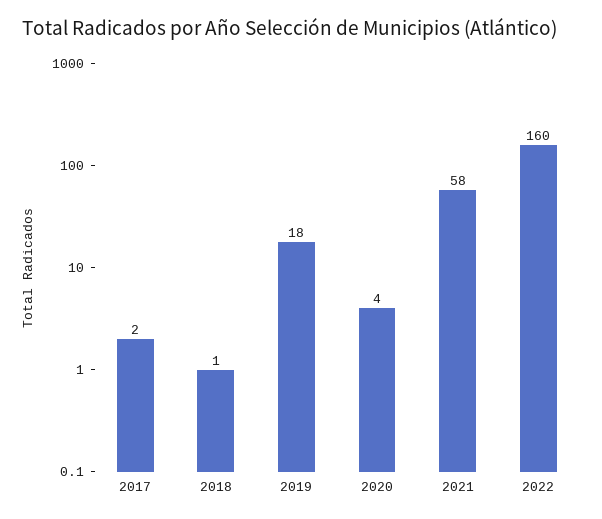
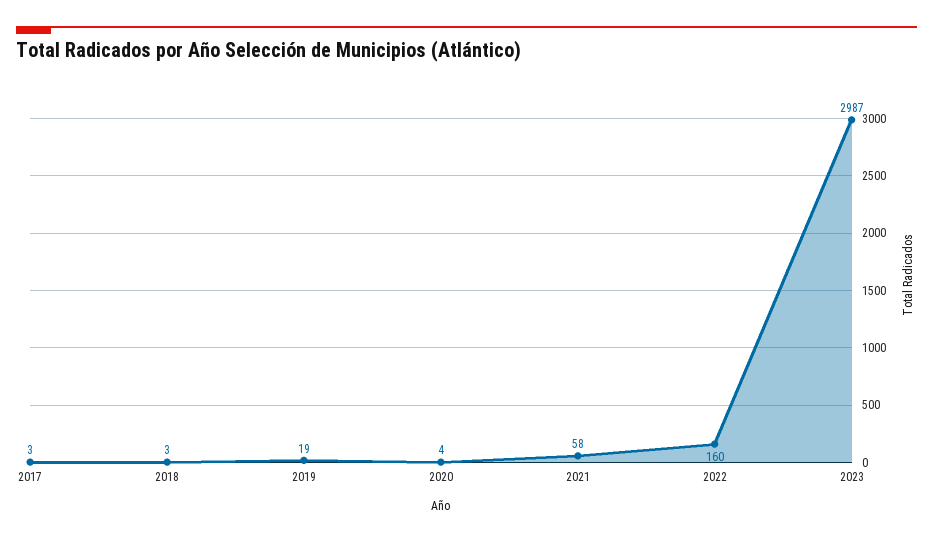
2017: 2 -> 3
2018: 1 -> 3
2019: 18 -> 19
2023: none -> 2987

